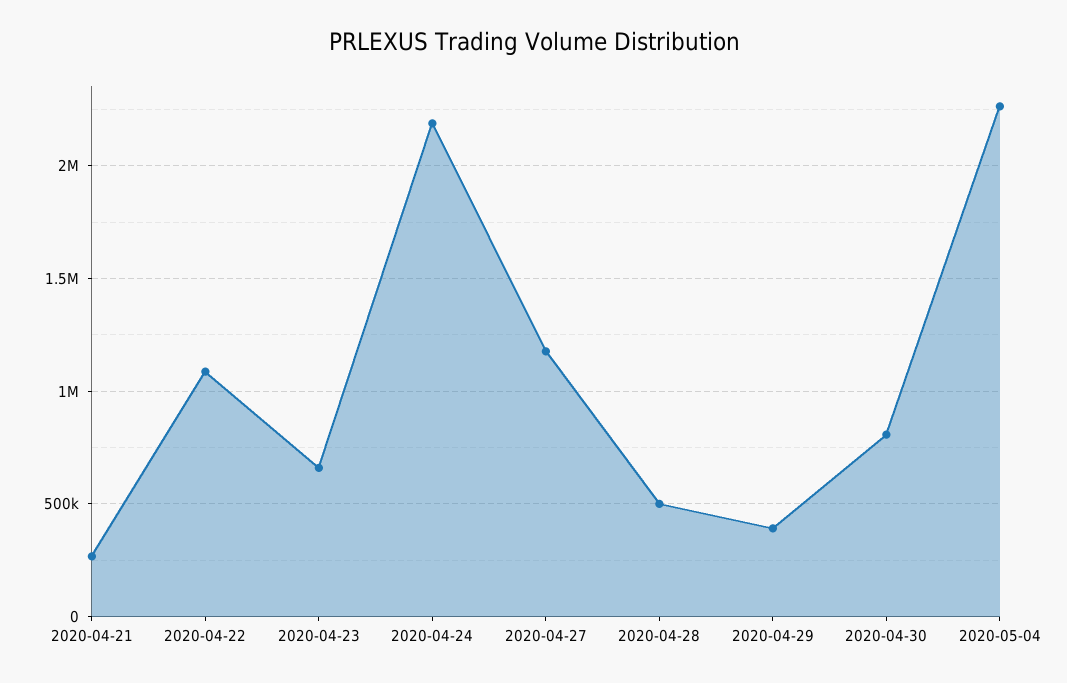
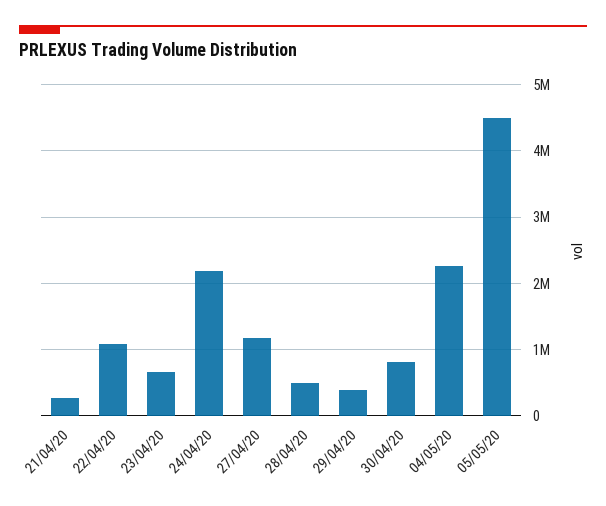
05/05/20: none -> 4500000

